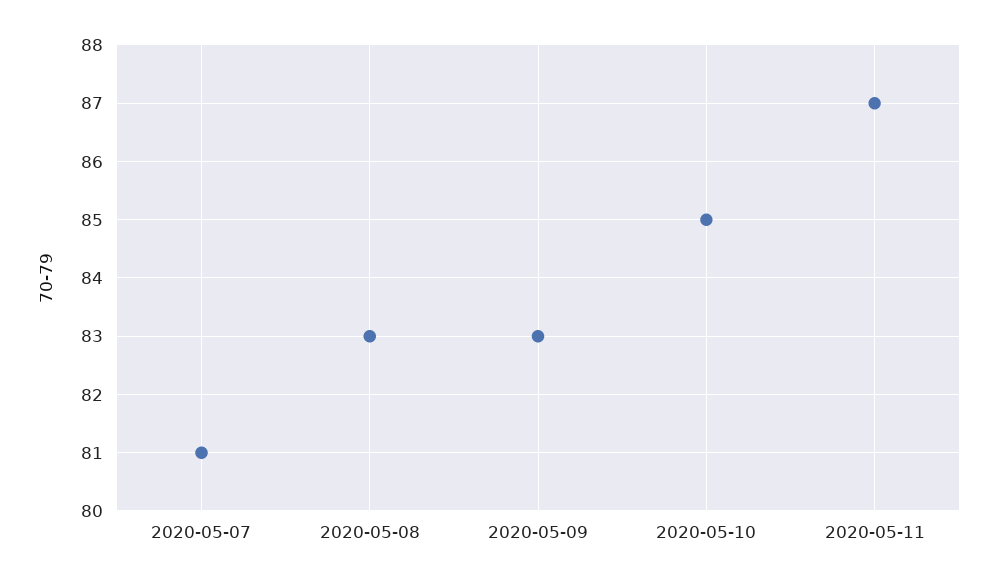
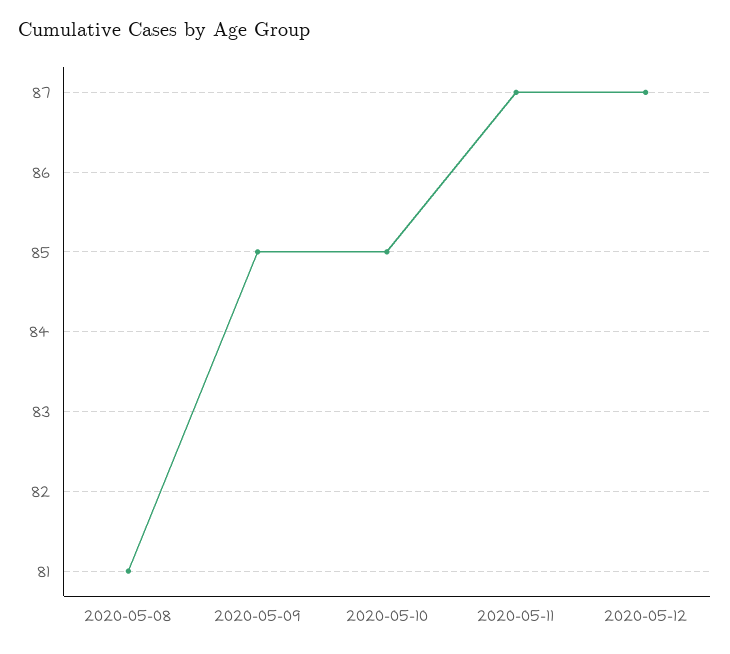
2020-05-07: 81 -> none
2020-05-08: 83 -> 81
2020-05-09: 83 -> 85
2020-05-12: none -> 87

